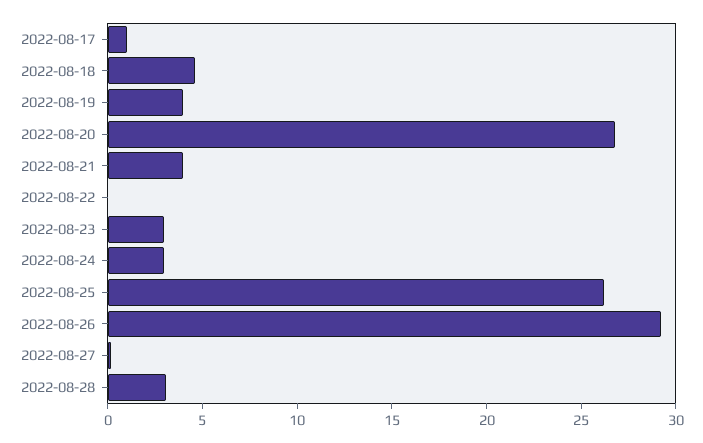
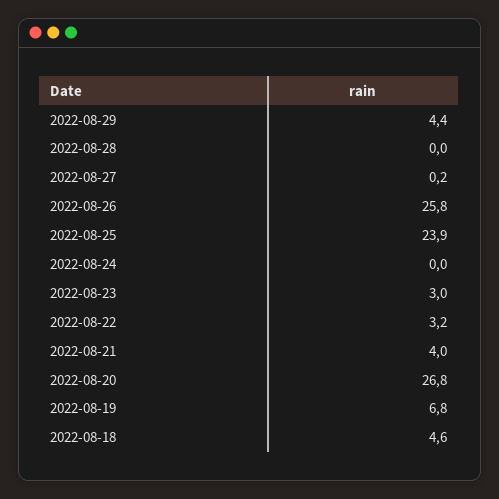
2022-08-17: 1 -> none
2022-08-19: 4 -> 6.8
2022-08-22: 0 -> 3.2
2022-08-24: 3 -> 0
2022-08-25: 26 -> 23.9
2022-08-26: 29 -> 25.8
2022-08-28: 3 -> 0
2022-08-29: none -> 4.4

